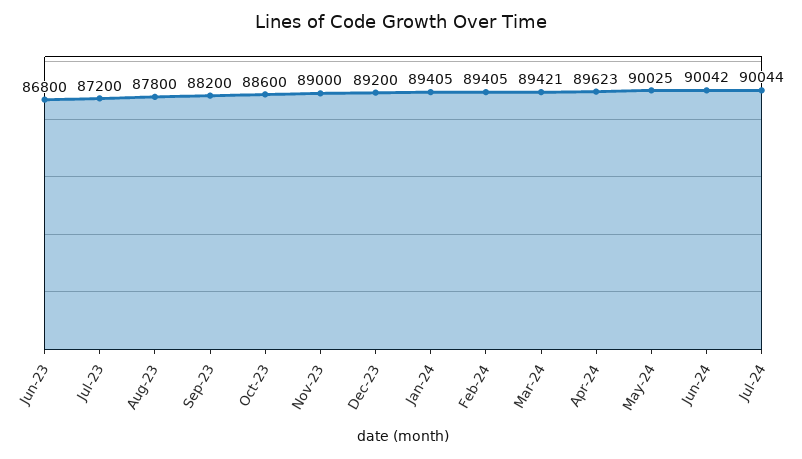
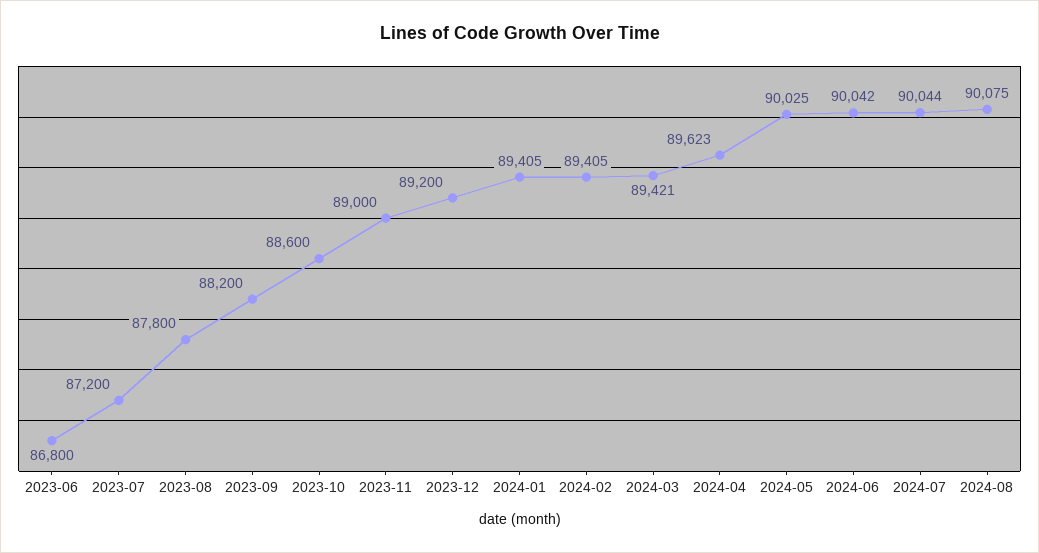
2024-08: none -> 90075

